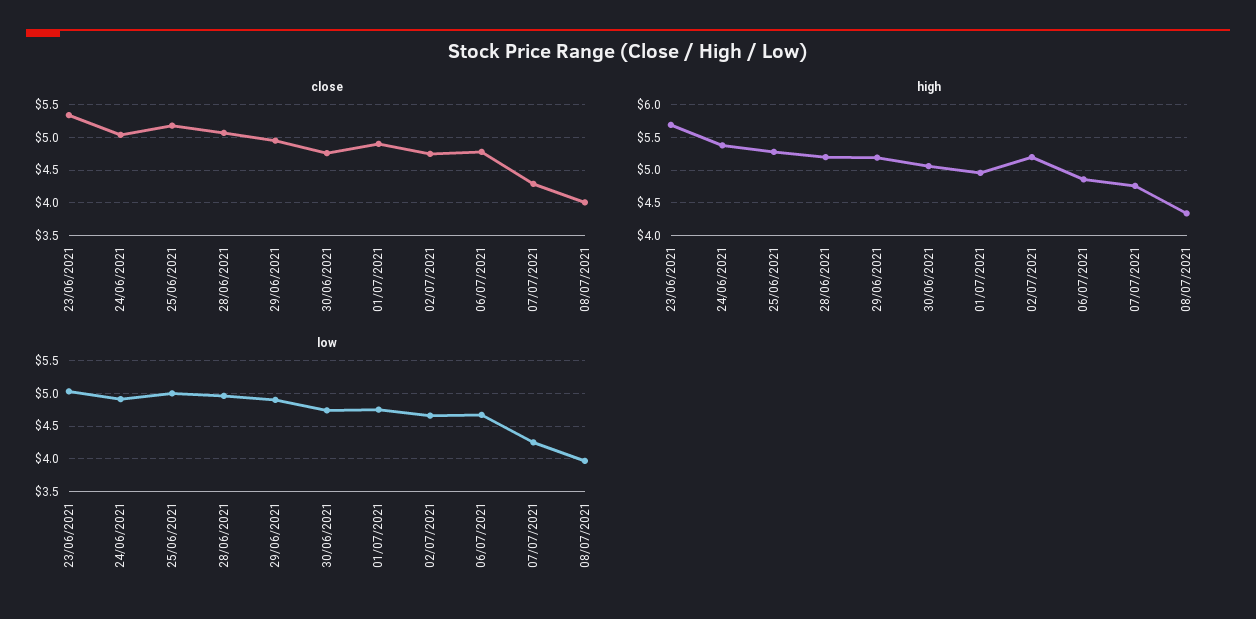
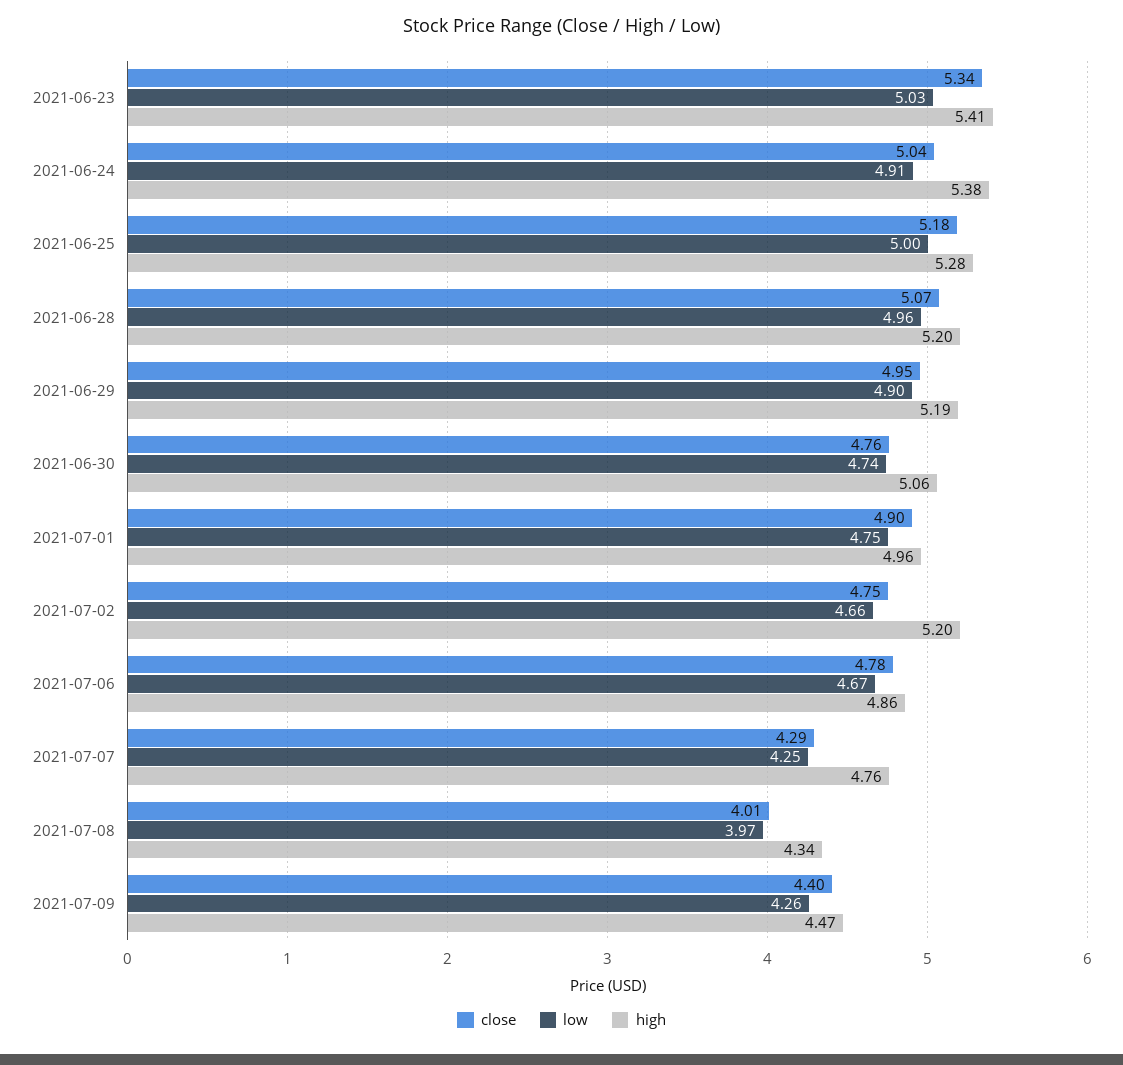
high, 23/06/2021: 5.7 -> 5.41
close, 2021-07-09: none -> 4.4
low, 2021-07-09: none -> 4.26
high, 2021-07-09: none -> 4.47

